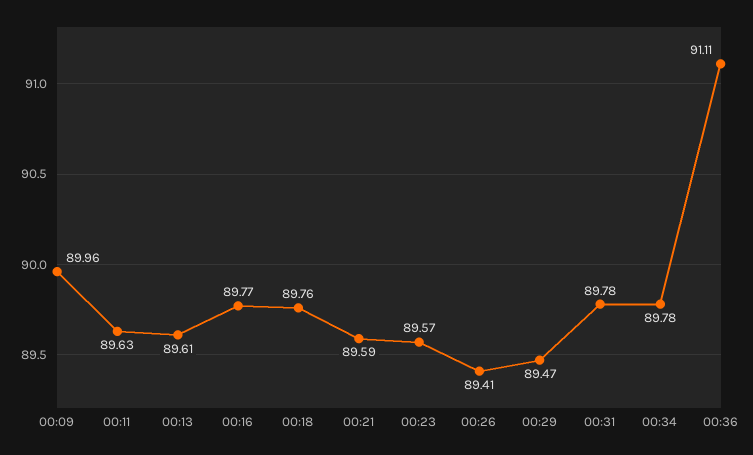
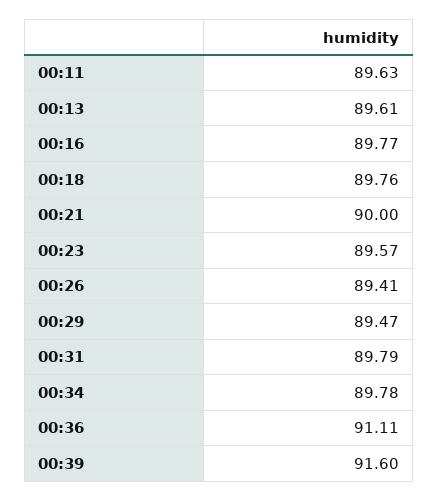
00:09: 89.96 -> none
00:21: 89.59 -> 90
00:31: 89.78 -> 89.79
00:39: none -> 91.6

